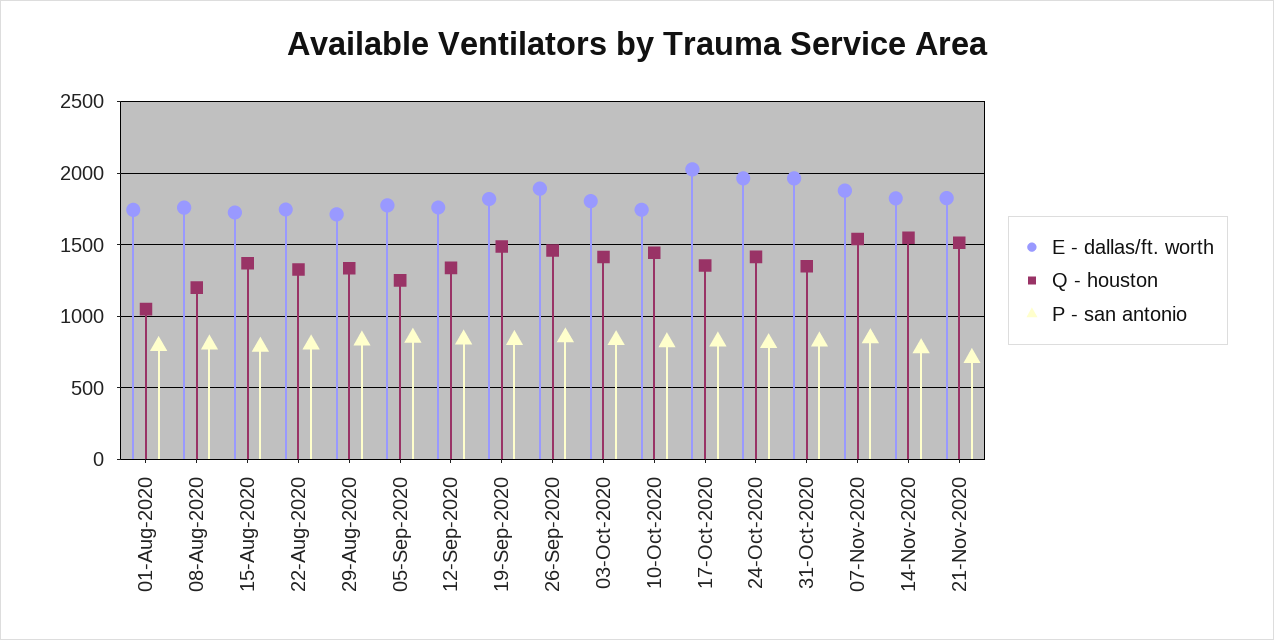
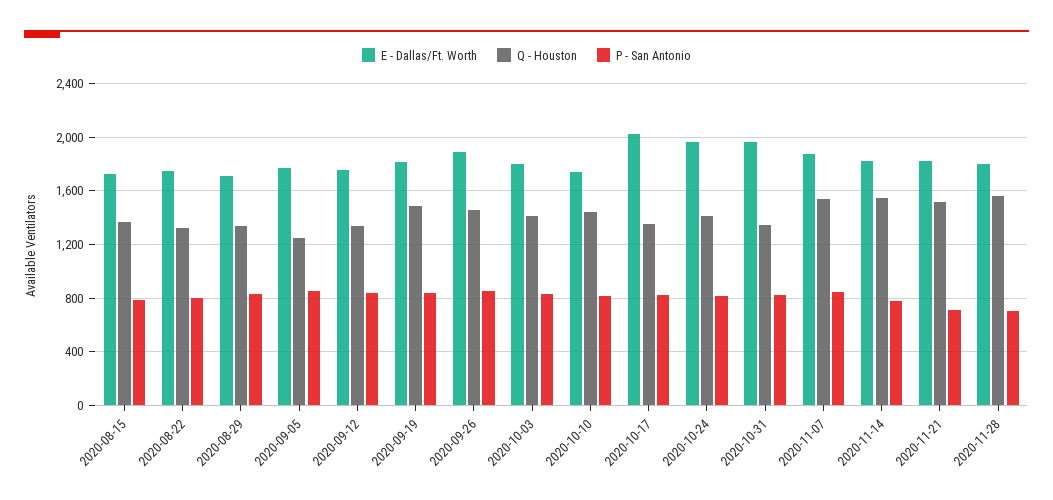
E - dallas/ft. worth, 01-Aug-2020: 1750 -> none
Q - houston, 01-Aug-2020: 1050 -> none
P - san antonio, 01-Aug-2020: 800 -> none
E - dallas/ft. worth, 08-Aug-2020: 1750 -> none
Q - houston, 08-Aug-2020: 1200 -> none
P - san antonio, 08-Aug-2020: 800 -> none
E - dallas/ft. worth, 2020-11-28: none -> 1800
Q - houston, 2020-11-28: none -> 1550
P - san antonio, 2020-11-28: none -> 700

